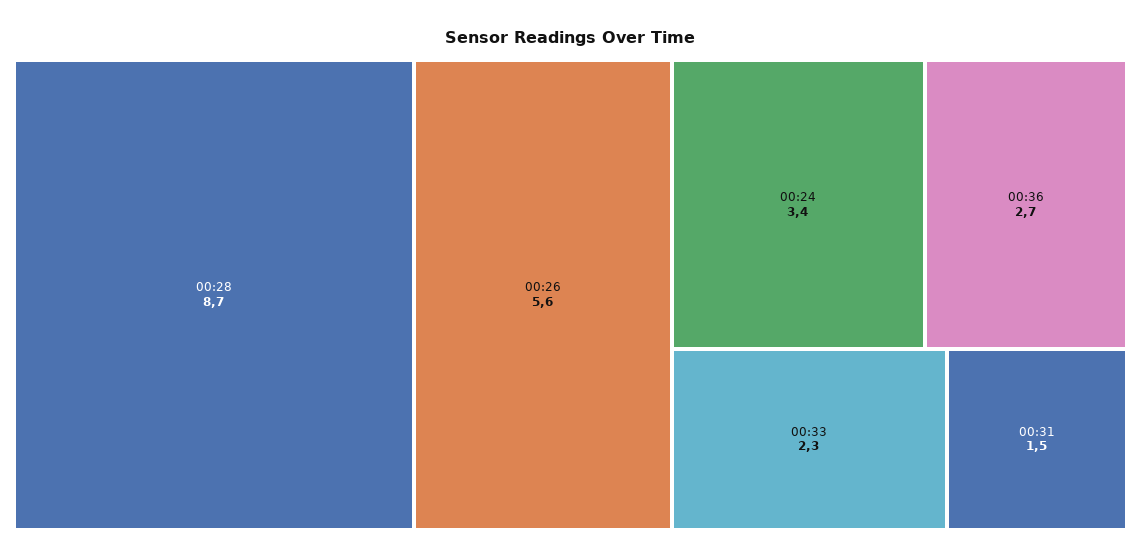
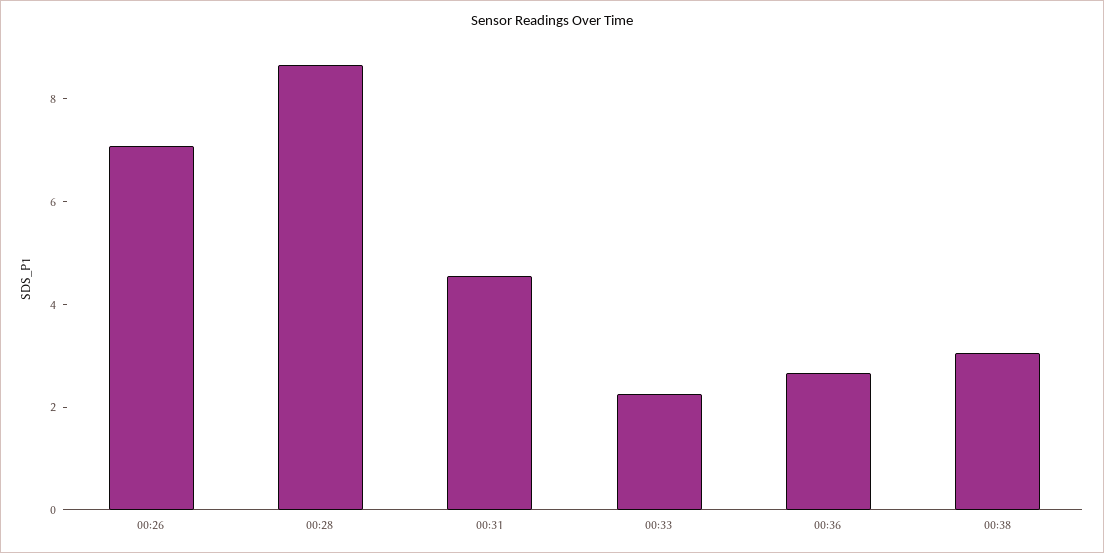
00:26: 5.6 -> 7
00:24: 3.4 -> none
00:31: 1.5 -> 4.5
00:38: none -> 3

